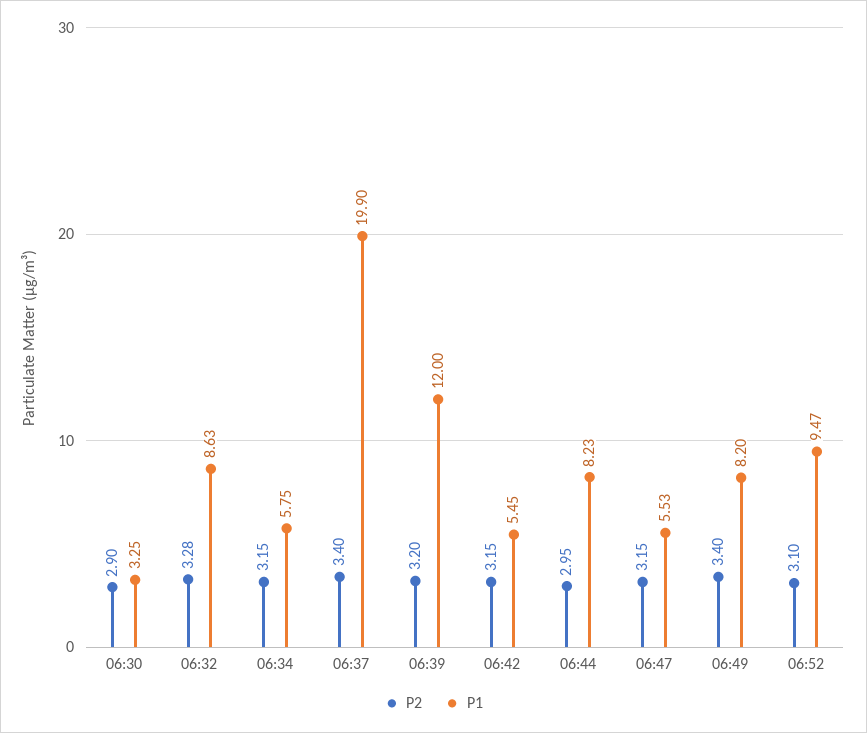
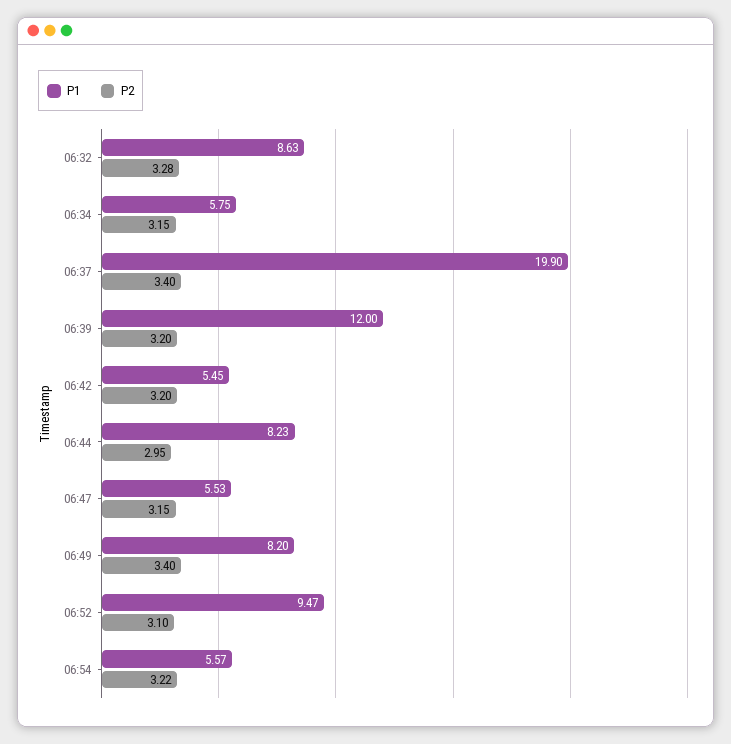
P2, 06:30: 2.9 -> none
P1, 06:30: 3.25 -> none
P2, 06:42: 3.15 -> 3.2
P1, 06:54: none -> 5.57
P2, 06:54: none -> 3.22

